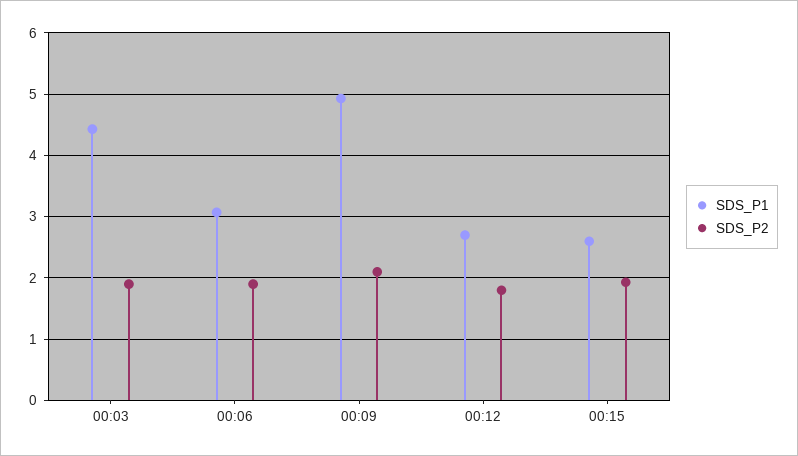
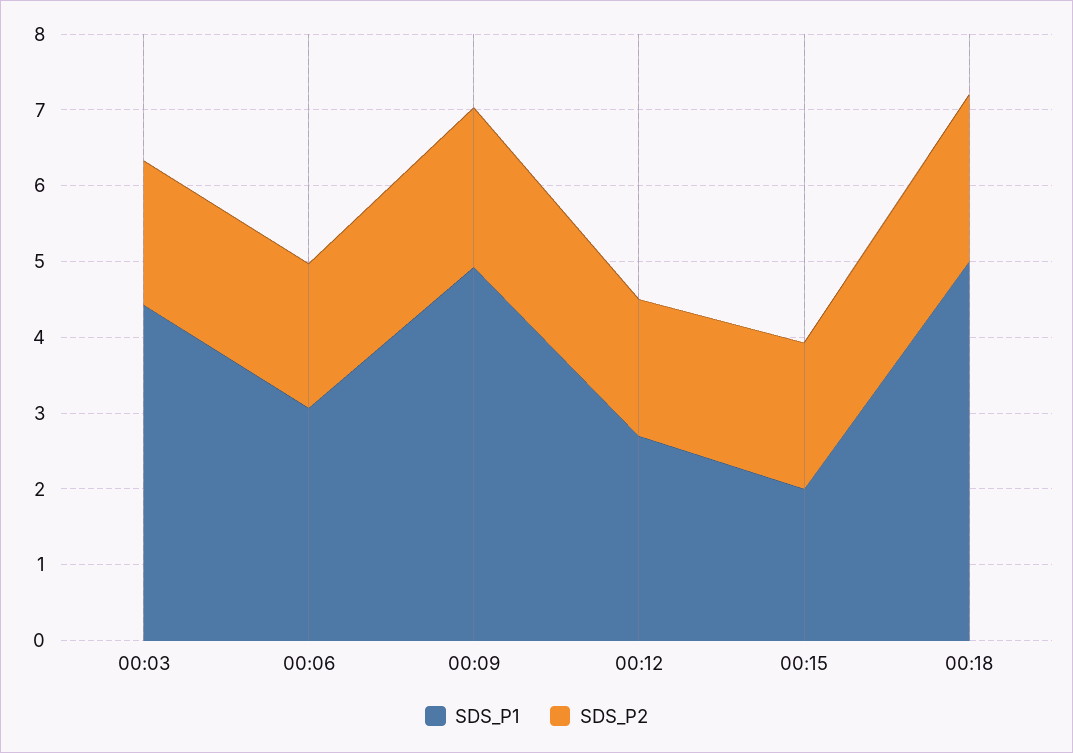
SDS_P1, 00:15: 2.6 -> 2
SDS_P1, 00:18: none -> 5
SDS_P2, 00:18: none -> 2.2

